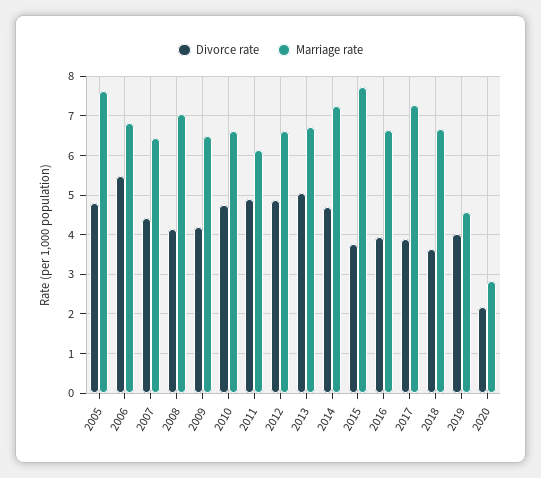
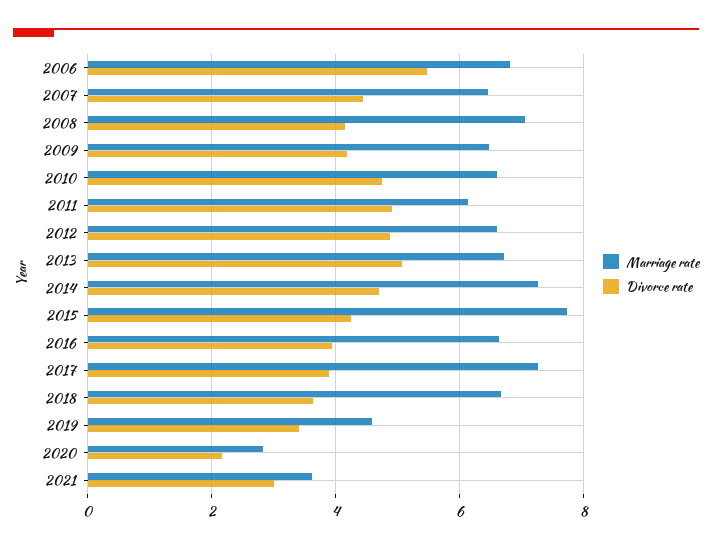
Divorce rate, 2005: 4.8 -> none
Marriage rate, 2005: 7.6 -> none
Divorce rate, 2015: 3.8 -> 4.2
Divorce rate, 2019: 4 -> 3.4
Marriage rate, 2021: none -> 3.6
Divorce rate, 2021: none -> 3

